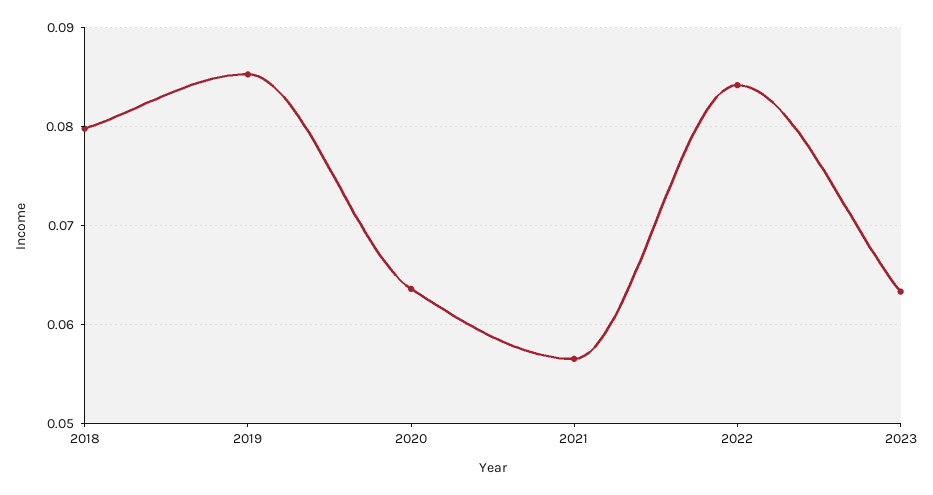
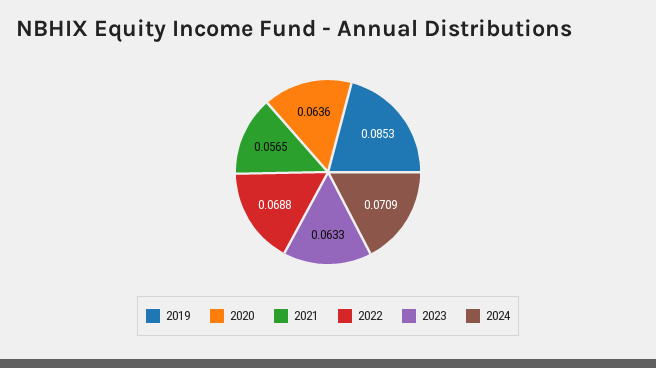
2018: 0.08 -> none
2022: 0.084 -> 0.0688
2024: none -> 0.0709

